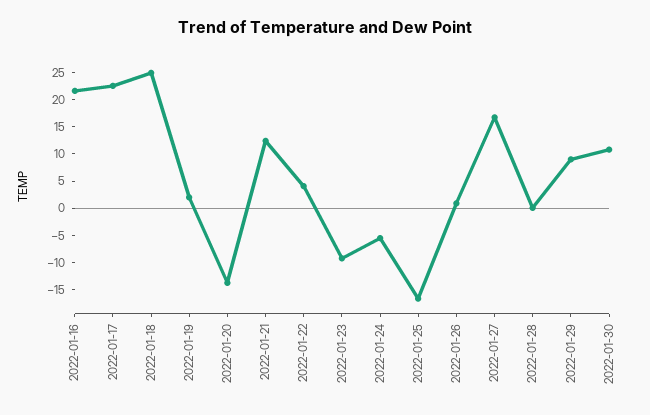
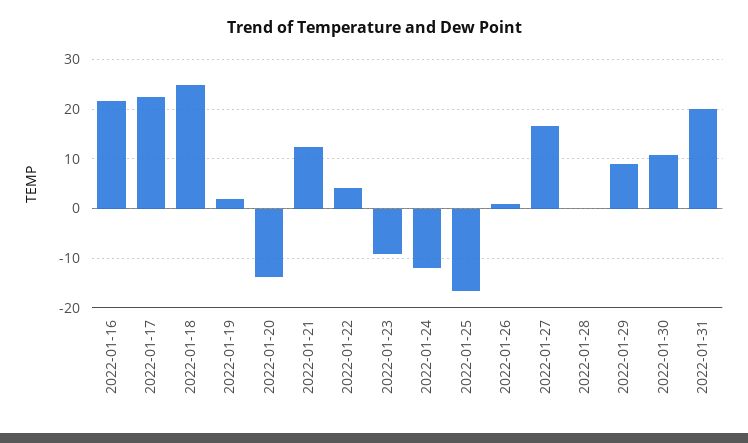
2022-01-24: -5 -> -12
2022-01-31: none -> 20

